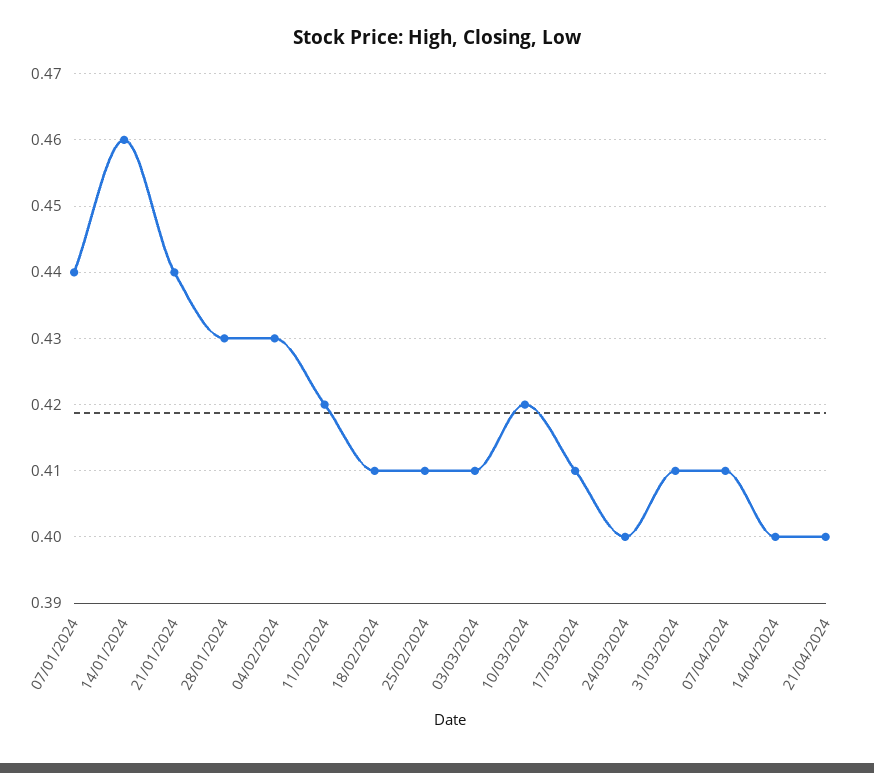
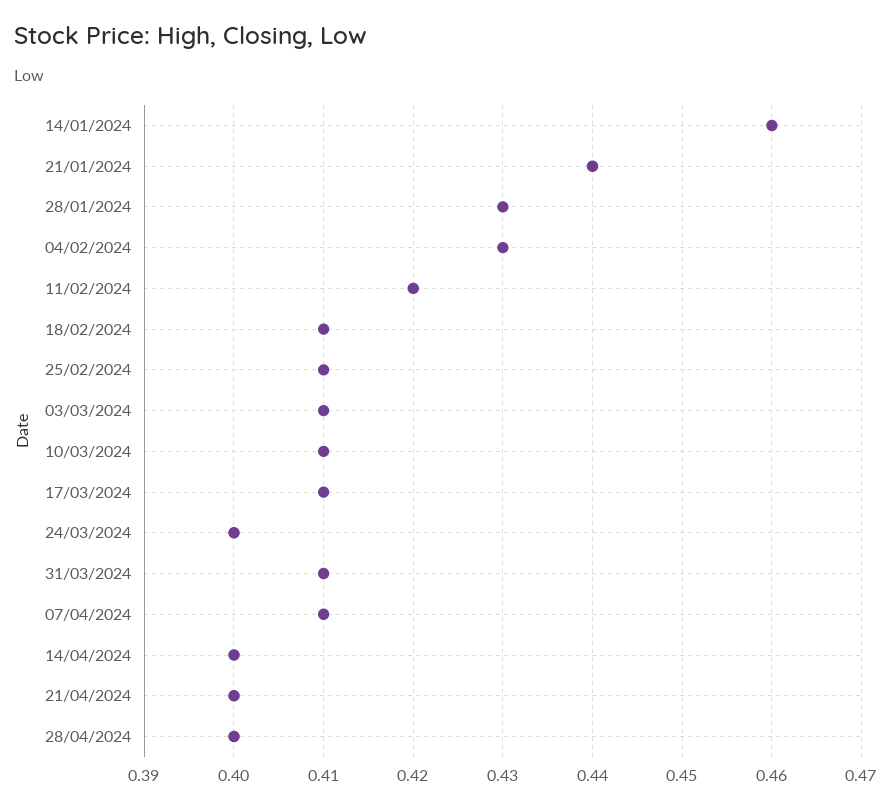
07/01/2024: 0.44 -> none
10/03/2024: 0.42 -> 0.41
28/04/2024: none -> 0.4

